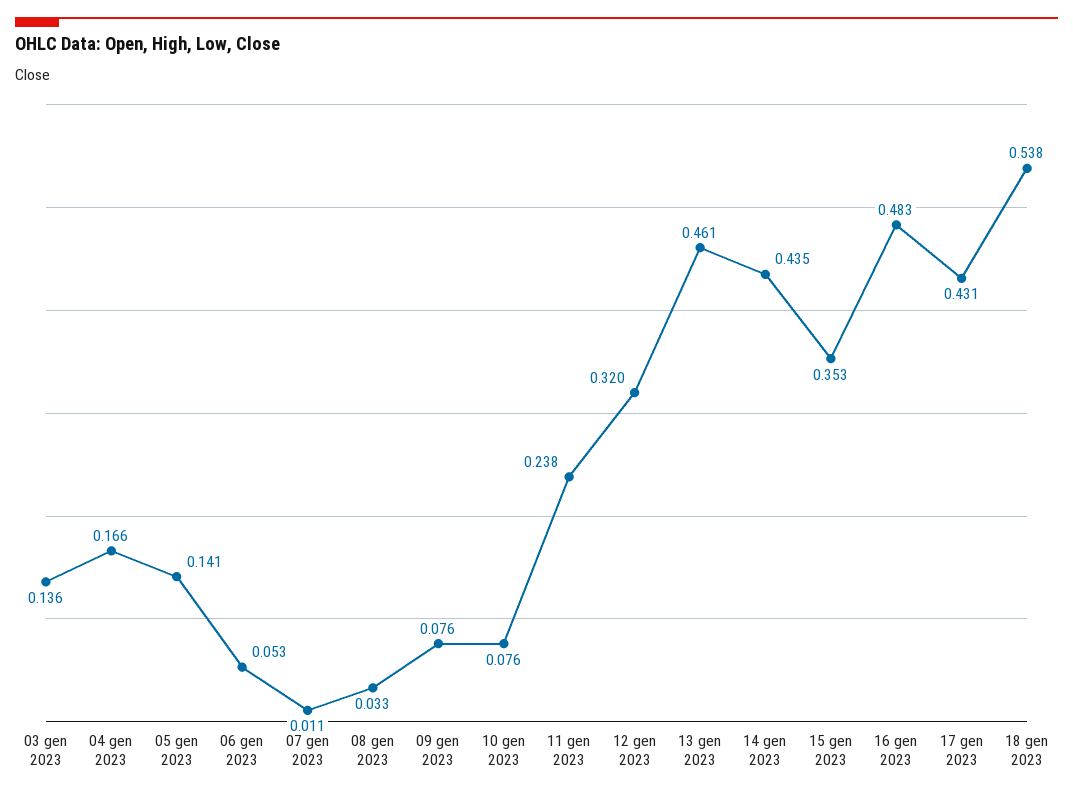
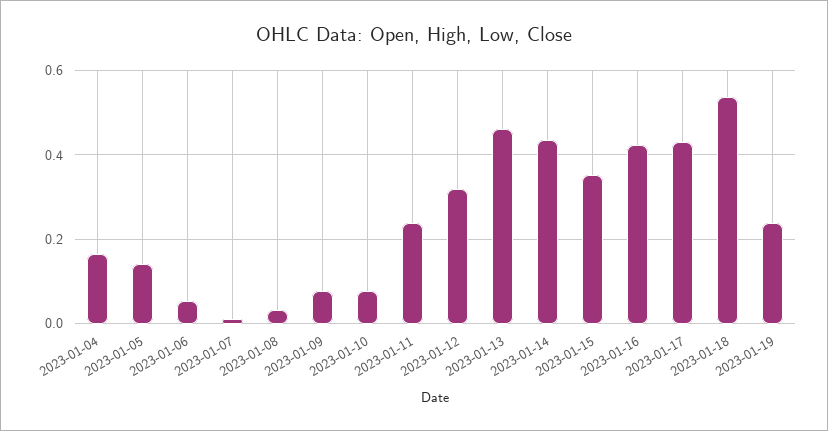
03 gen 2023: 0.136 -> none
16 gen 2023: 0.483 -> 0.42
2023-01-19: none -> 0.24

